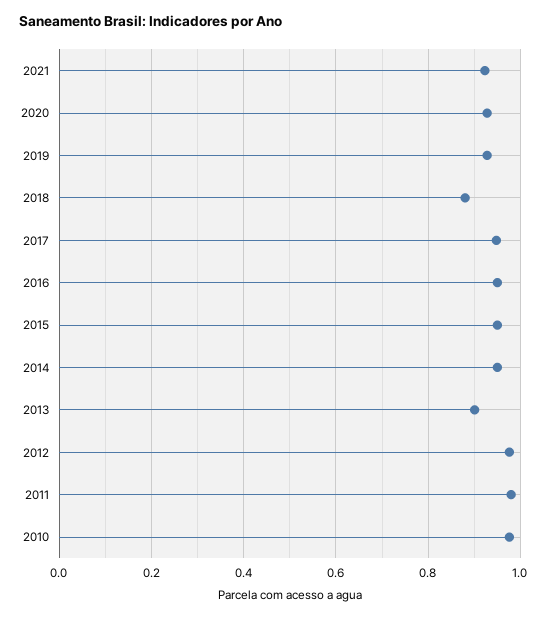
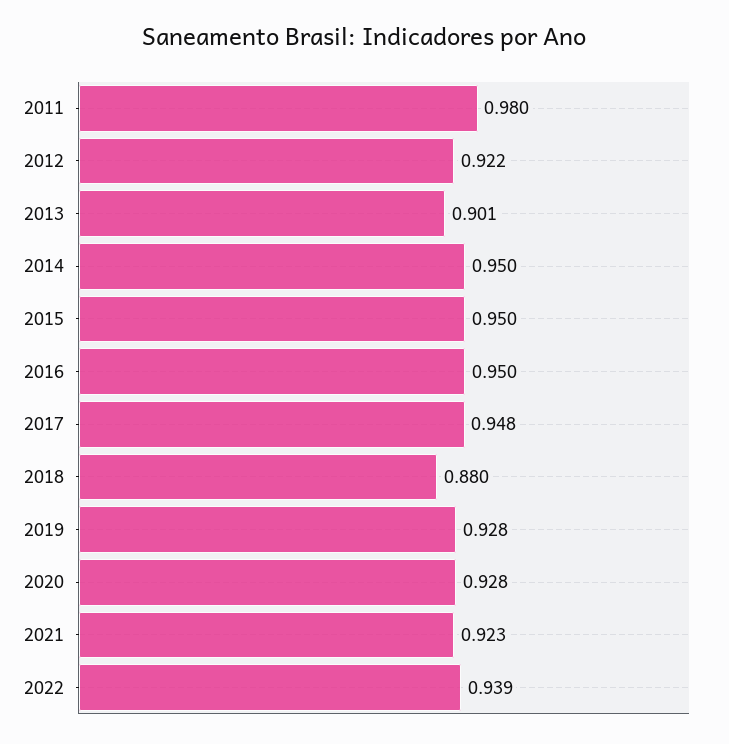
2012: 0.98 -> 0.922
2010: 0.98 -> none
2022: none -> 0.939

